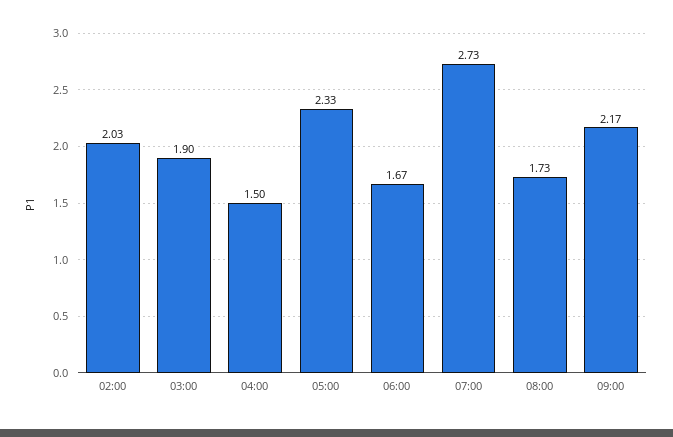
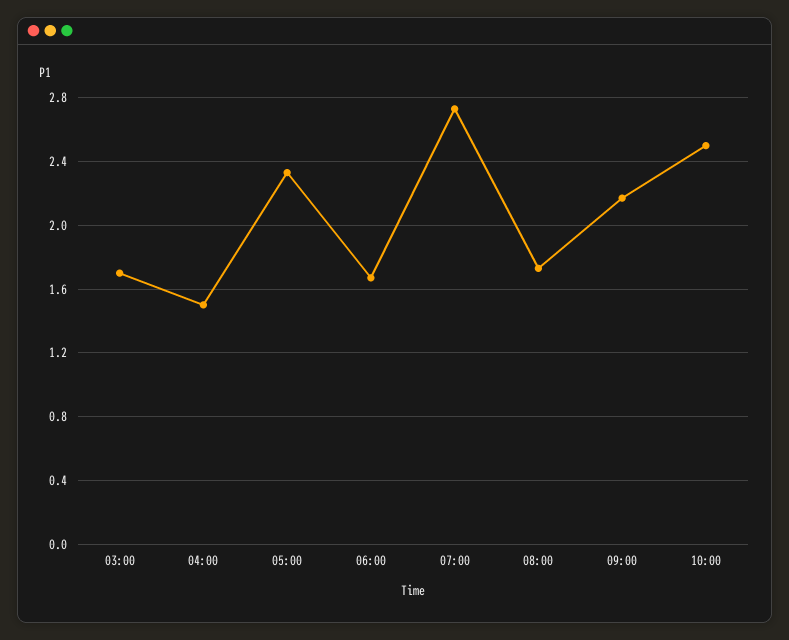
02:00: 2.03 -> none
03:00: 1.9 -> 1.7
10:00: none -> 2.5

